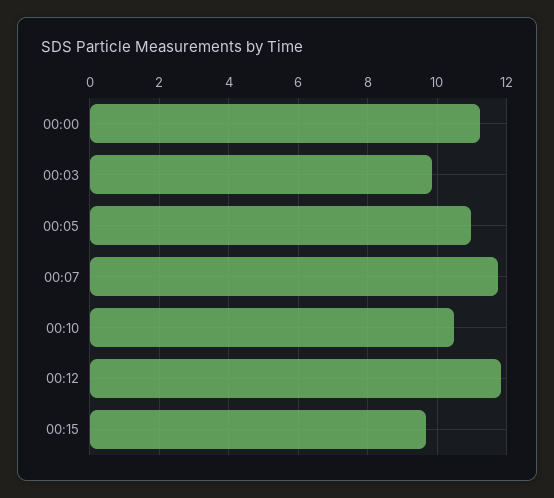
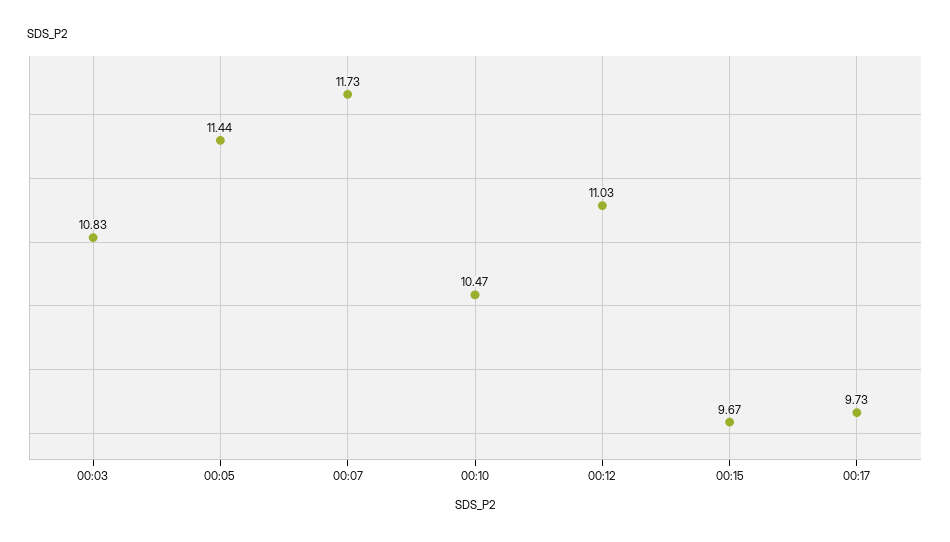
00:00: 11.2 -> none
00:03: 9.8 -> 10.83
00:05: 11 -> 11.44
00:12: 11.8 -> 11.03
00:17: none -> 9.73

